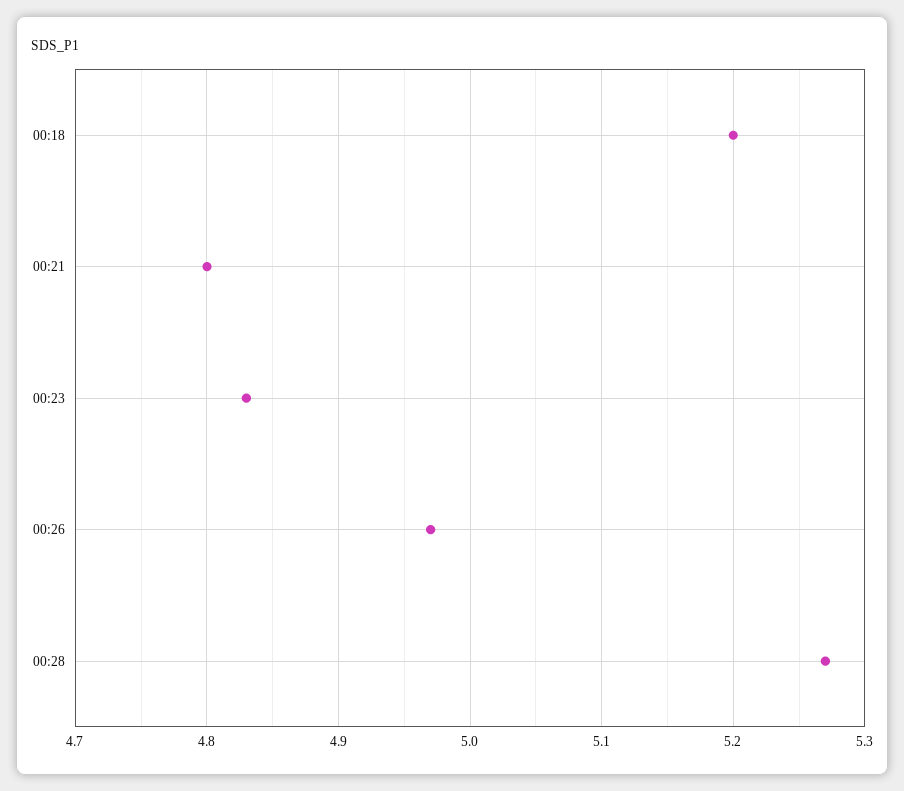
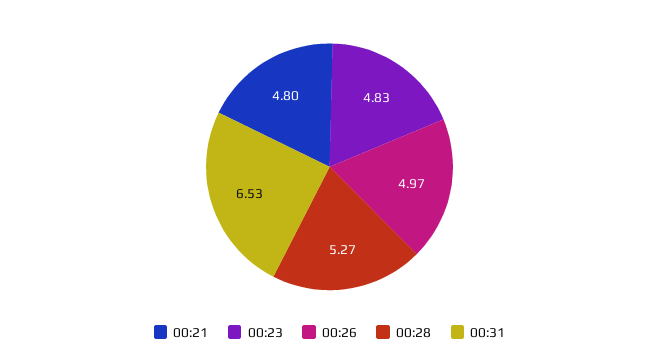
00:18: 5.2 -> none
00:31: none -> 6.53

